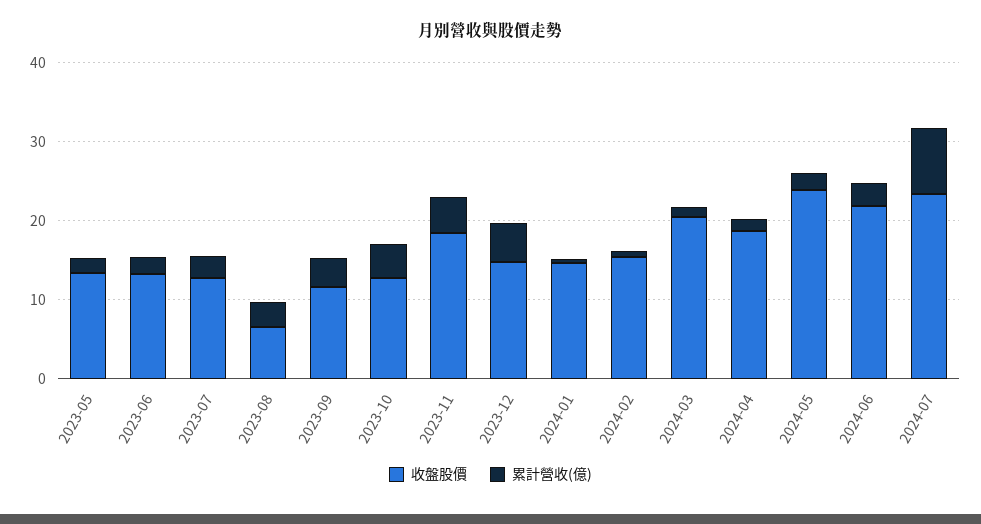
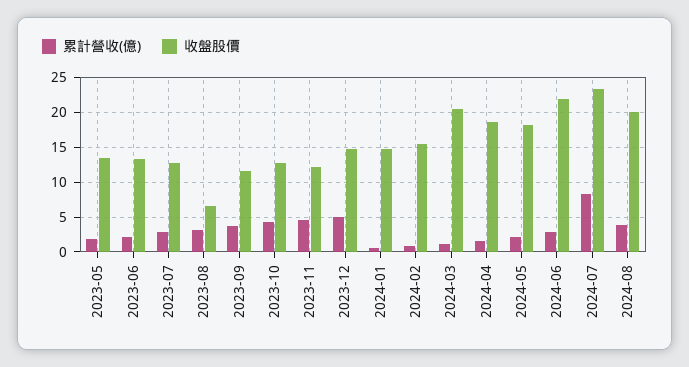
收盤股價, 2023-11: 18 -> 12
收盤股價, 2024-05: 24 -> 18
累計營收(億), 2024-08: none -> 4
收盤股價, 2024-08: none -> 20

